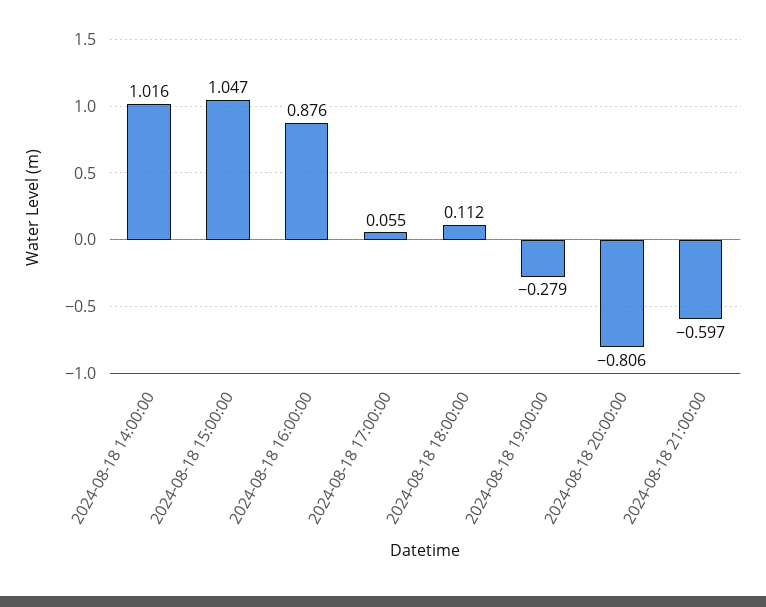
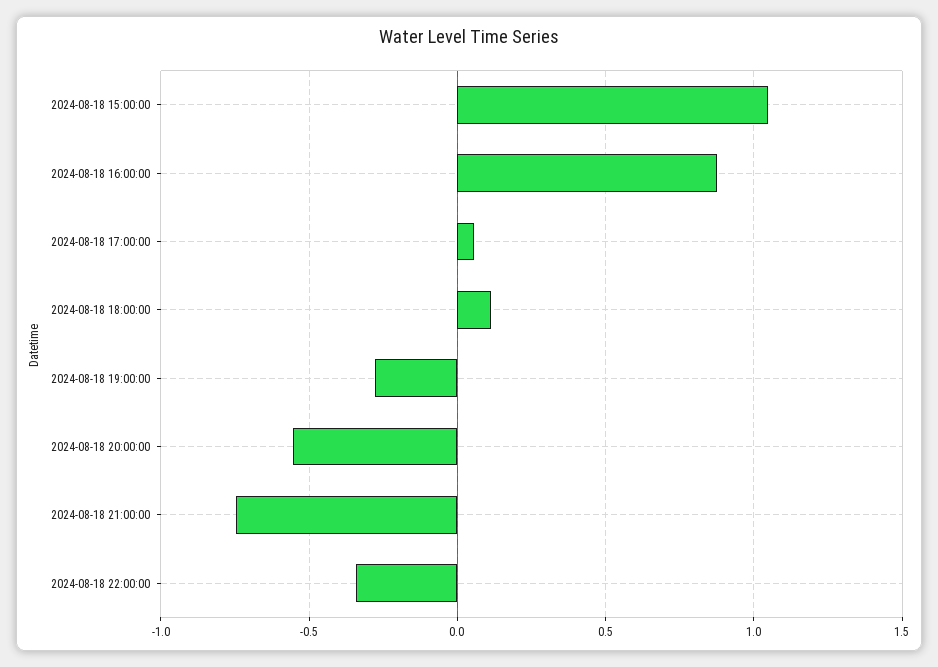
2024-08-18 14:00:00: 1.016 -> none
2024-08-18 20:00:00: -0.806 -> -0.55
2024-08-18 21:00:00: -0.597 -> -0.75
2024-08-18 22:00:00: none -> -0.35

